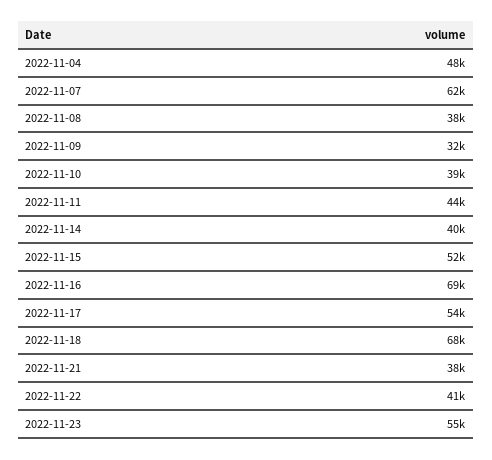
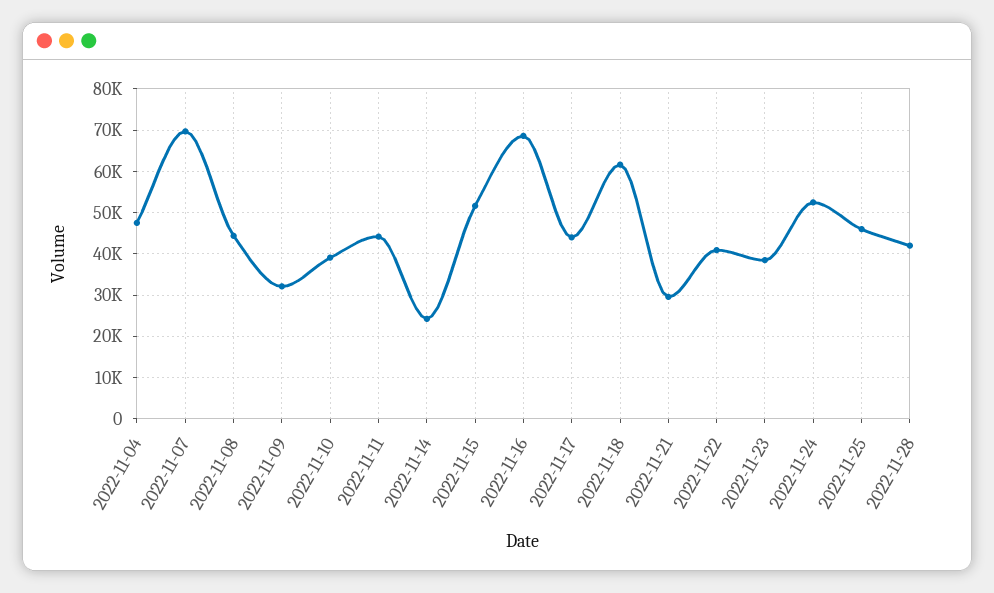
2022-11-07: 62000 -> 70000
2022-11-08: 38000 -> 44000
2022-11-14: 40000 -> 24000
2022-11-17: 54000 -> 44000
2022-11-18: 68000 -> 62000
2022-11-21: 38000 -> 30000
2022-11-23: 55000 -> 38000
2022-11-24: none -> 52000
2022-11-25: none -> 46000
2022-11-28: none -> 42000

